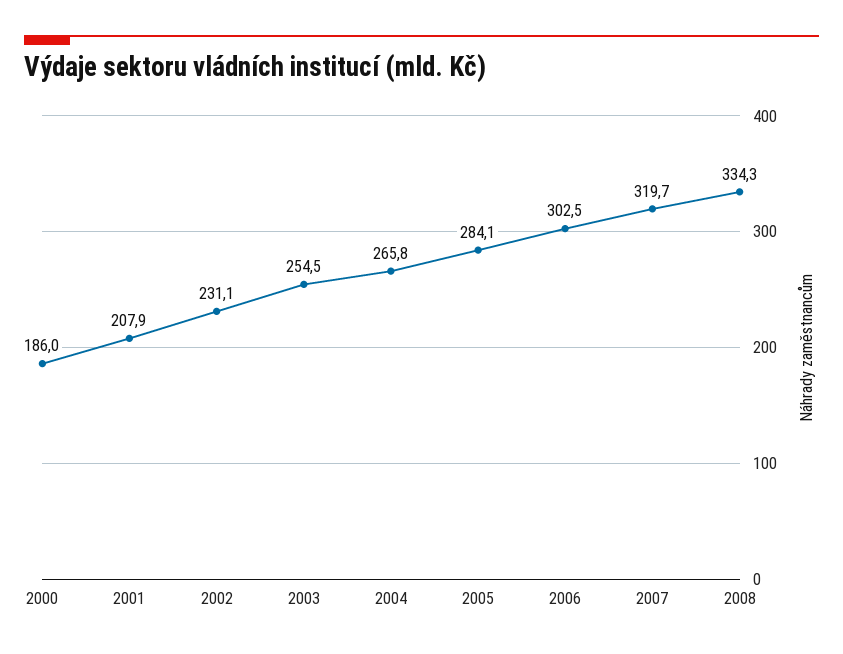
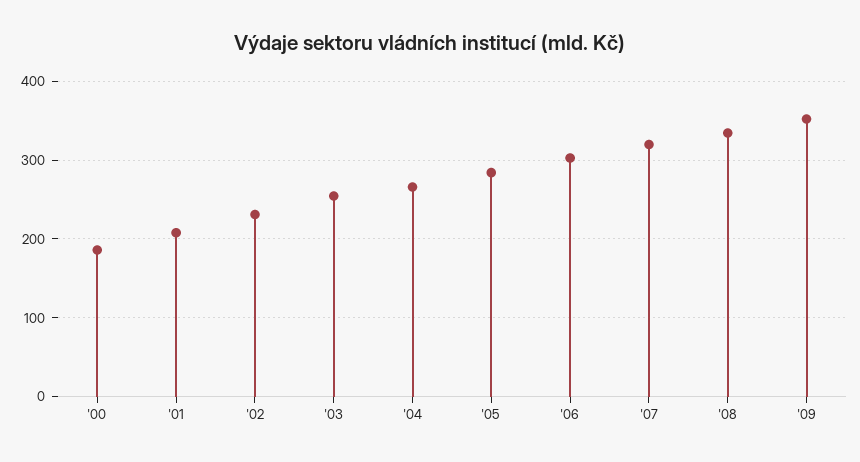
'09: none -> 350

